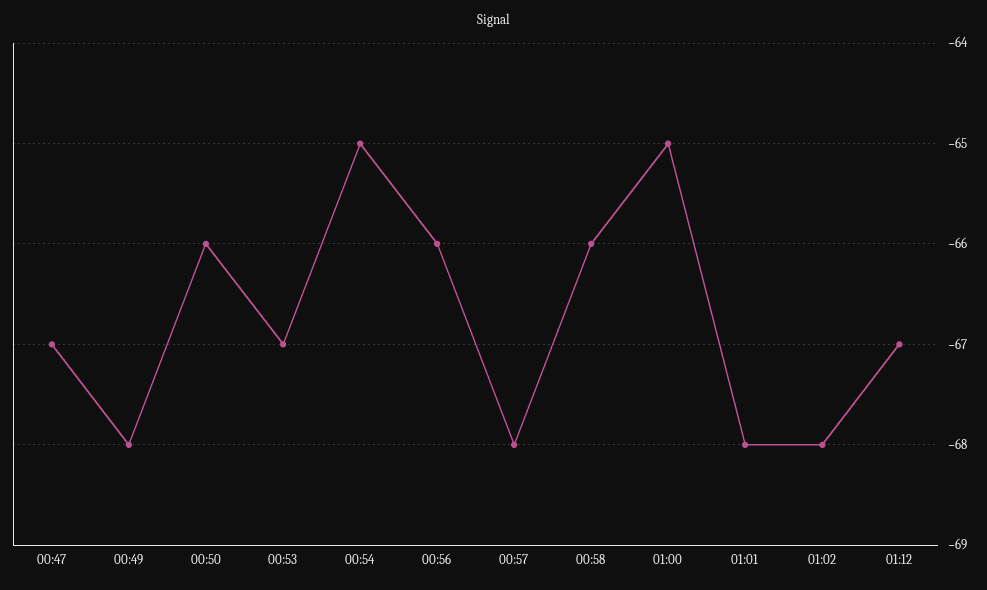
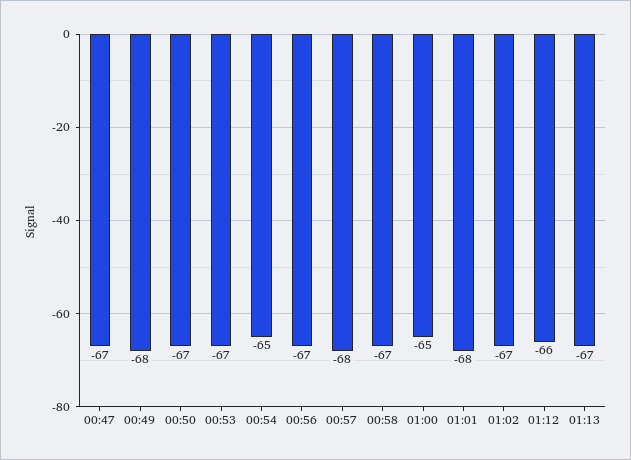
00:50: -66 -> -67
00:56: -66 -> -67
00:58: -66 -> -67
01:02: -68 -> -67
01:12: -67 -> -66
01:13: none -> -67

